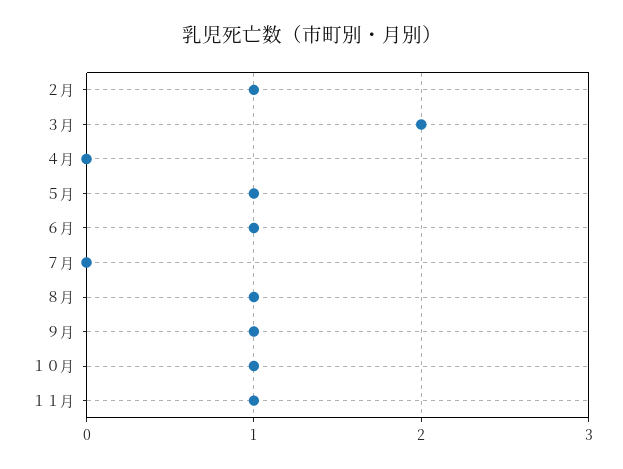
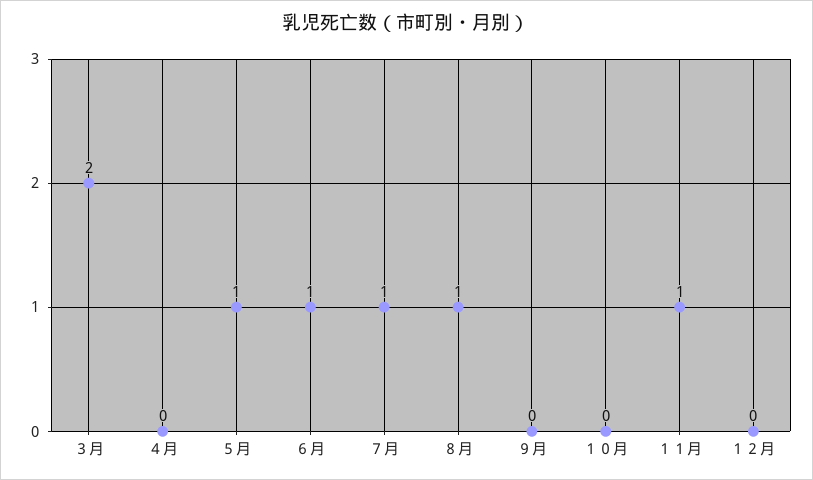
２月: 1 -> none
７月: 0 -> 1
９月: 1 -> 0
１０月: 1 -> 0
１２月: none -> 0

